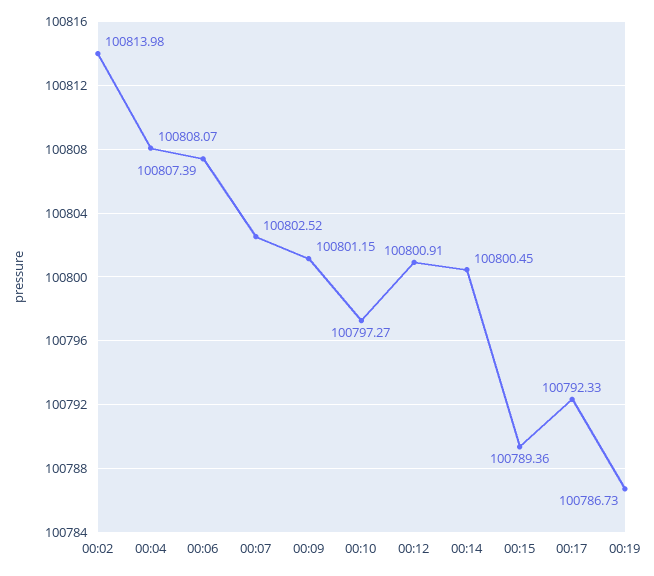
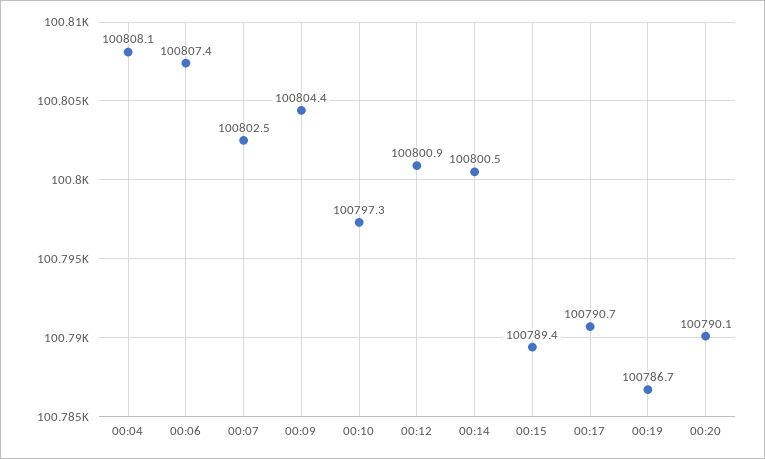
00:02: 100813.98 -> none
00:09: 100801.15 -> 100804.4
00:17: 100792.33 -> 100790.7
00:20: none -> 100790.1

